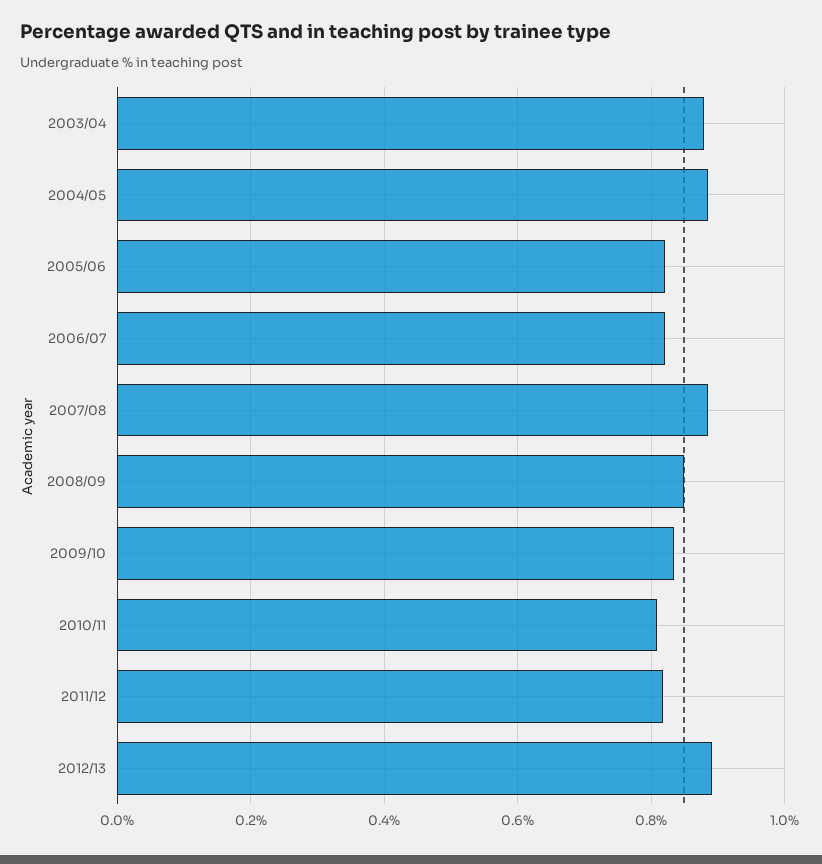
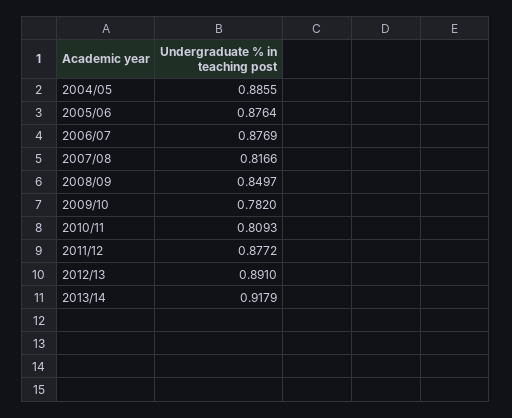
2003/04: 0.88 -> none
2005/06: 0.82 -> 0.8764
2006/07: 0.82 -> 0.8769
2007/08: 0.88 -> 0.8166
2009/10: 0.84 -> 0.782
2011/12: 0.82 -> 0.8772
2013/14: none -> 0.9179

